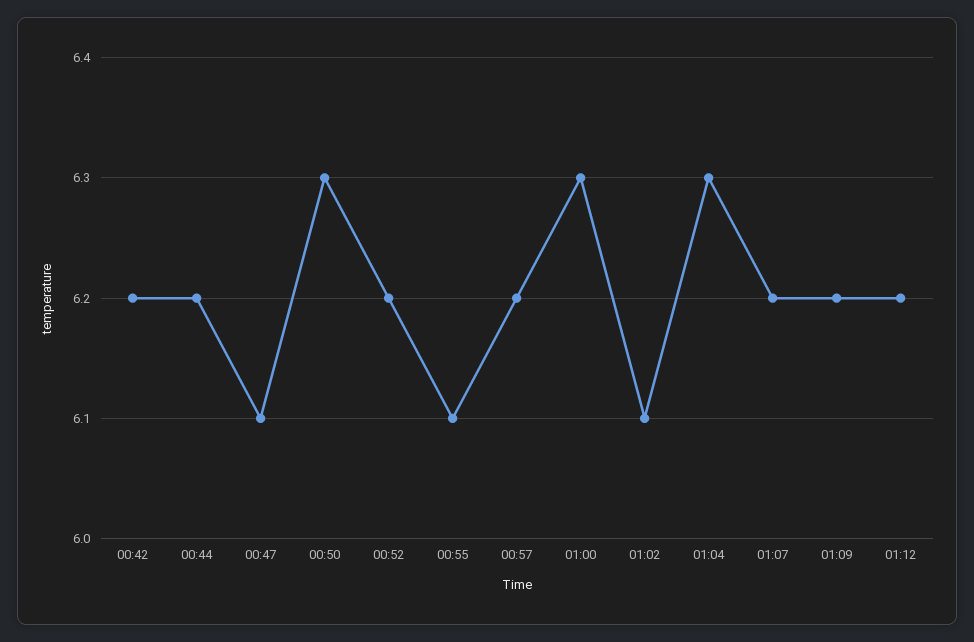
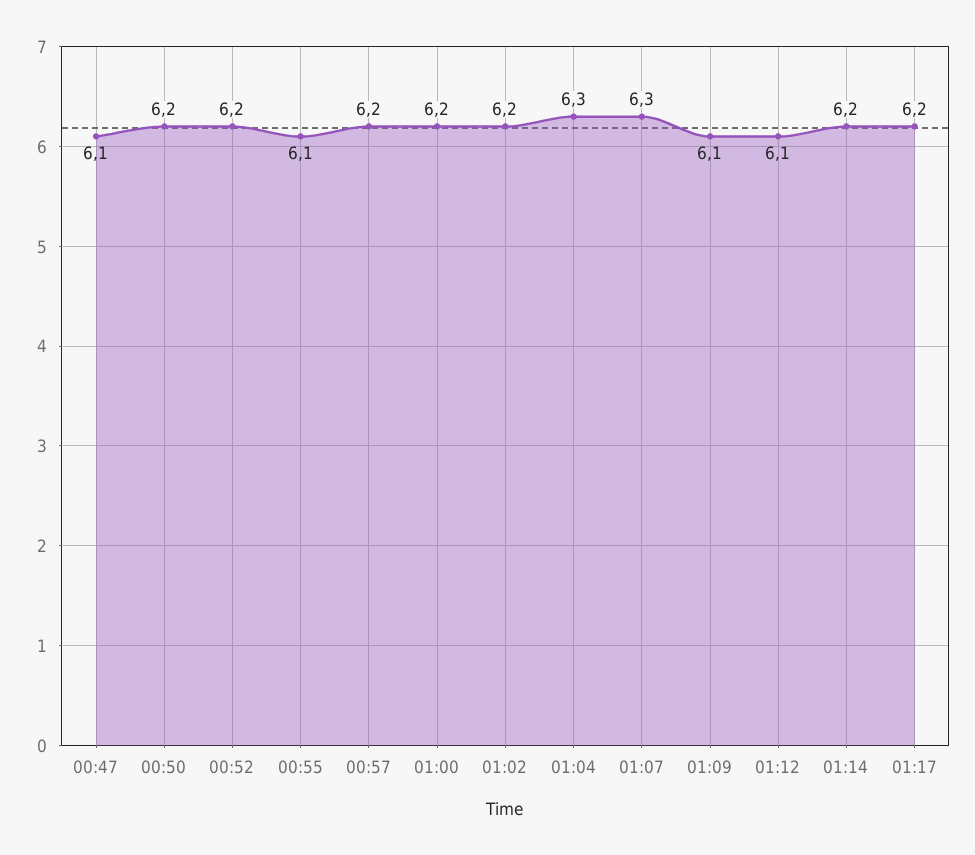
00:42: 6.2 -> none
00:44: 6.2 -> none
00:50: 6.3 -> 6.2
01:00: 6.3 -> 6.2
01:02: 6.1 -> 6.2
01:07: 6.2 -> 6.3
01:09: 6.2 -> 6.1
01:12: 6.2 -> 6.1
01:14: none -> 6.2
01:17: none -> 6.2

